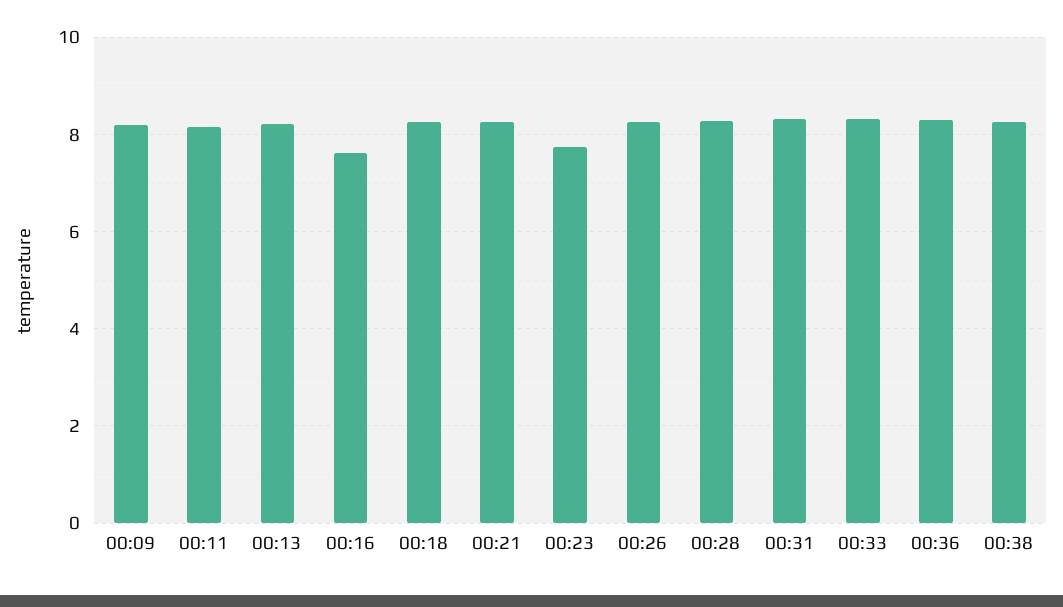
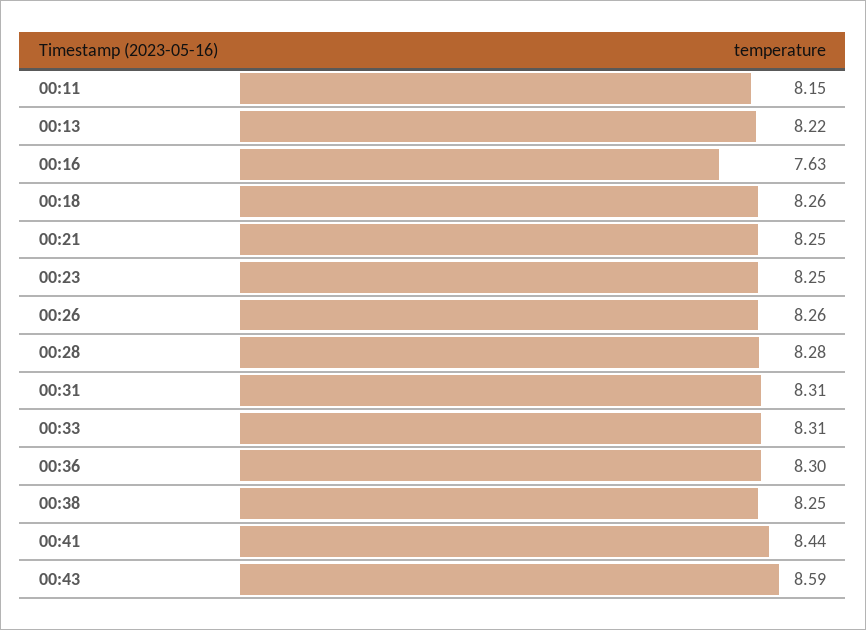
00:09: 8.2 -> none
00:23: 7.8 -> 8.25
00:41: none -> 8.44
00:43: none -> 8.59

